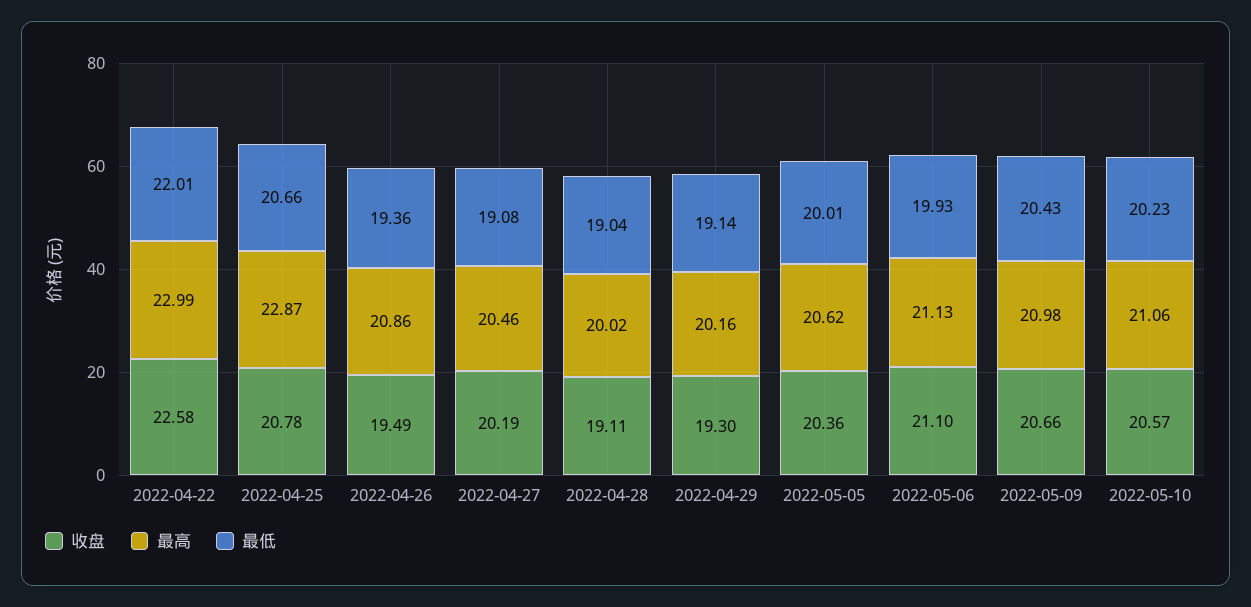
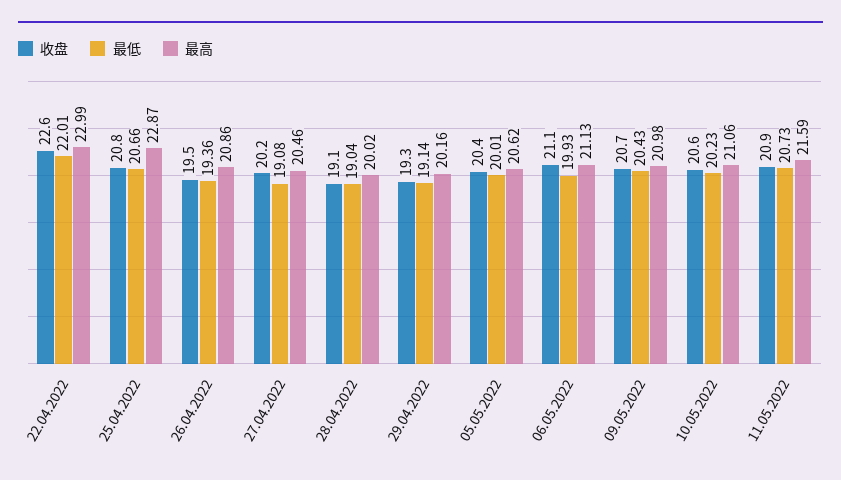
收盘, 11.05.2022: none -> 20.9
最低, 11.05.2022: none -> 20.73
最高, 11.05.2022: none -> 21.59

